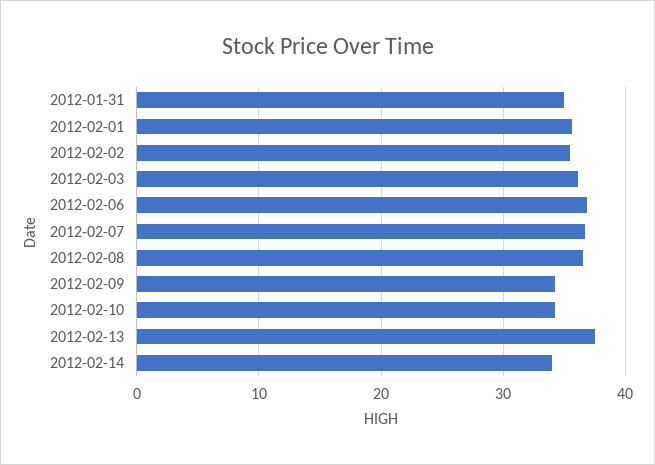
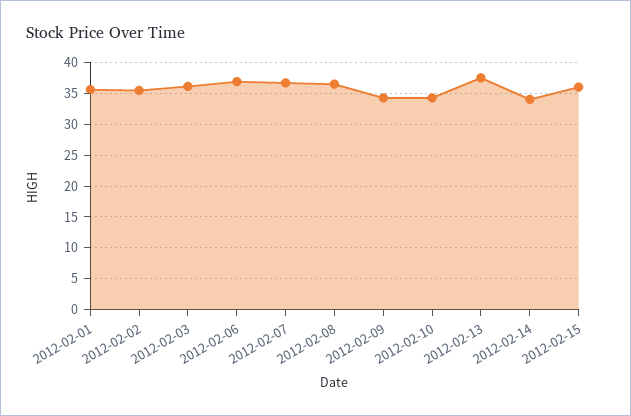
2012-01-31: 35 -> none
2012-02-15: none -> 36

